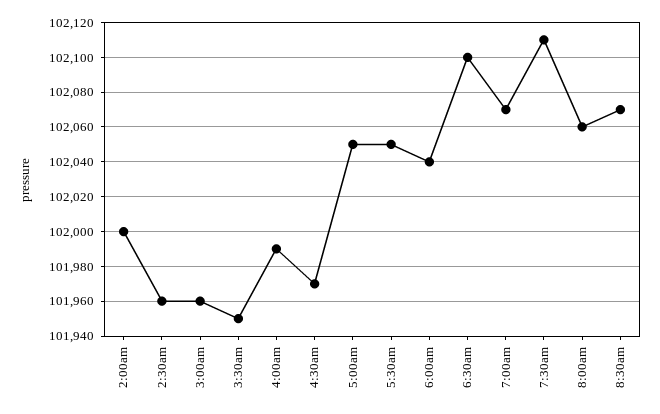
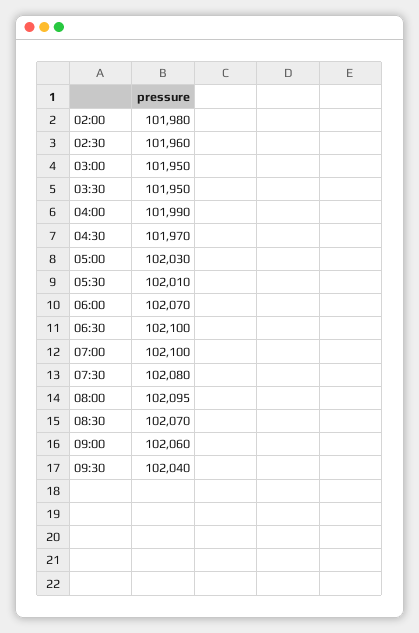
2:00am: 102000 -> 101980
3:00am: 101960 -> 101950
5:00am: 102050 -> 102030
5:30am: 102050 -> 102010
6:00am: 102040 -> 102070
7:00am: 102070 -> 102100
7:30am: 102110 -> 102080
8:00am: 102060 -> 102095
09:00: none -> 102060
09:30: none -> 102040

